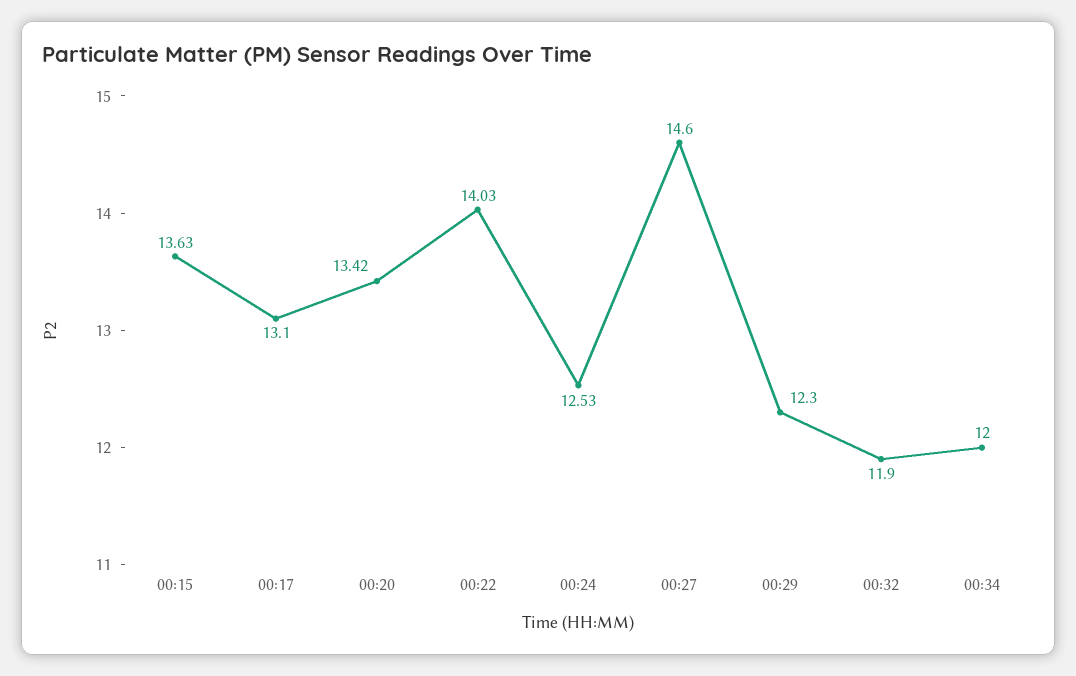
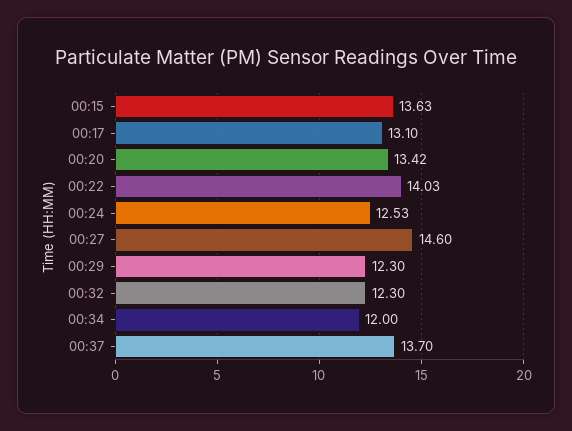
00:32: 11.9 -> 12.3
00:37: none -> 13.7

